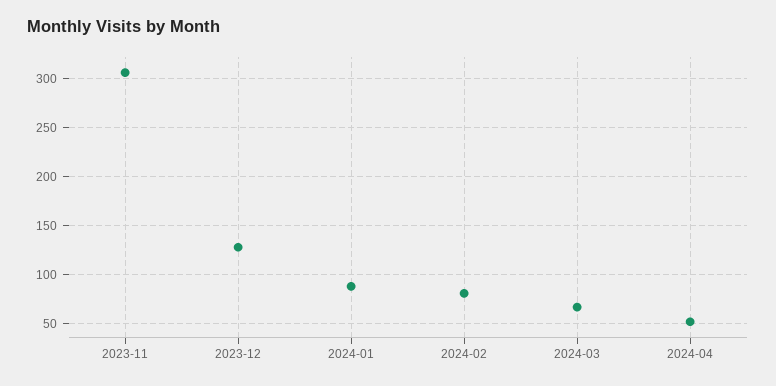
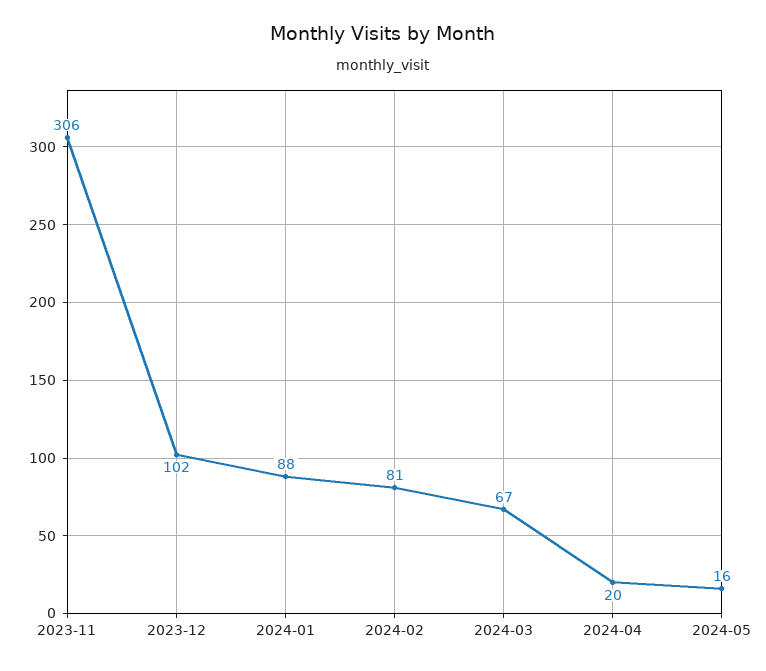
2023-12: 130 -> 102
2024-04: 50 -> 20
2024-05: none -> 16

